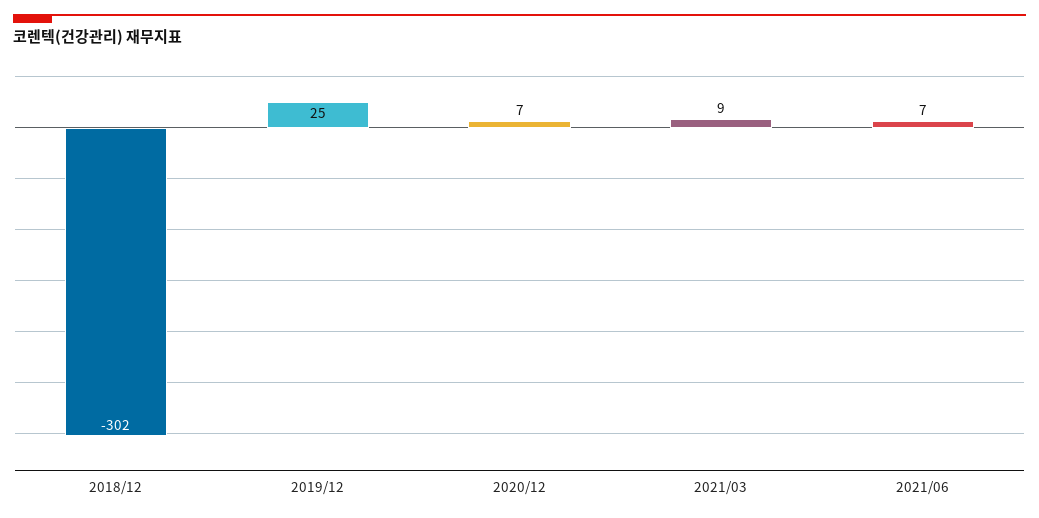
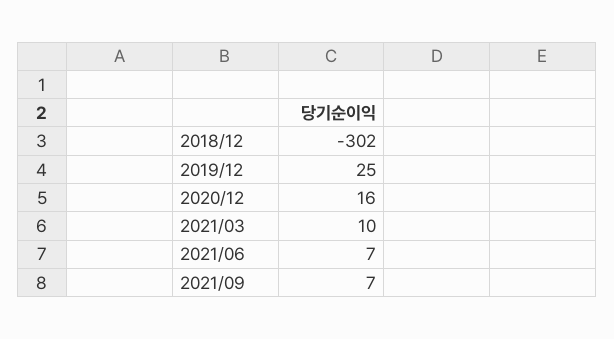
2020/12: 7 -> 16
2021/03: 9 -> 10
2021/09: none -> 7

